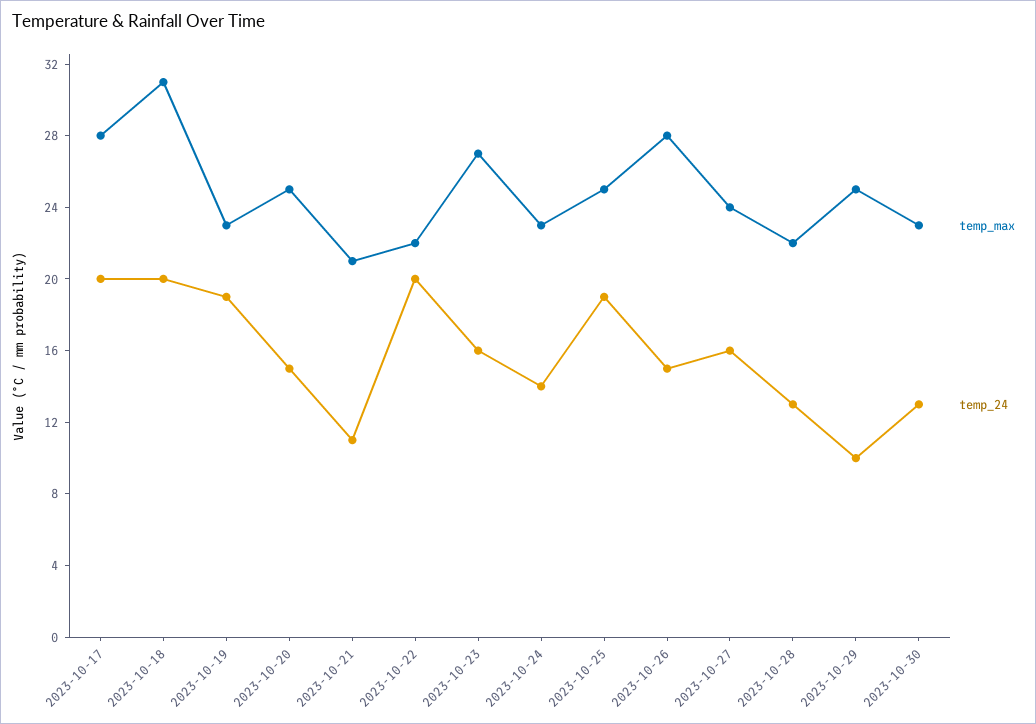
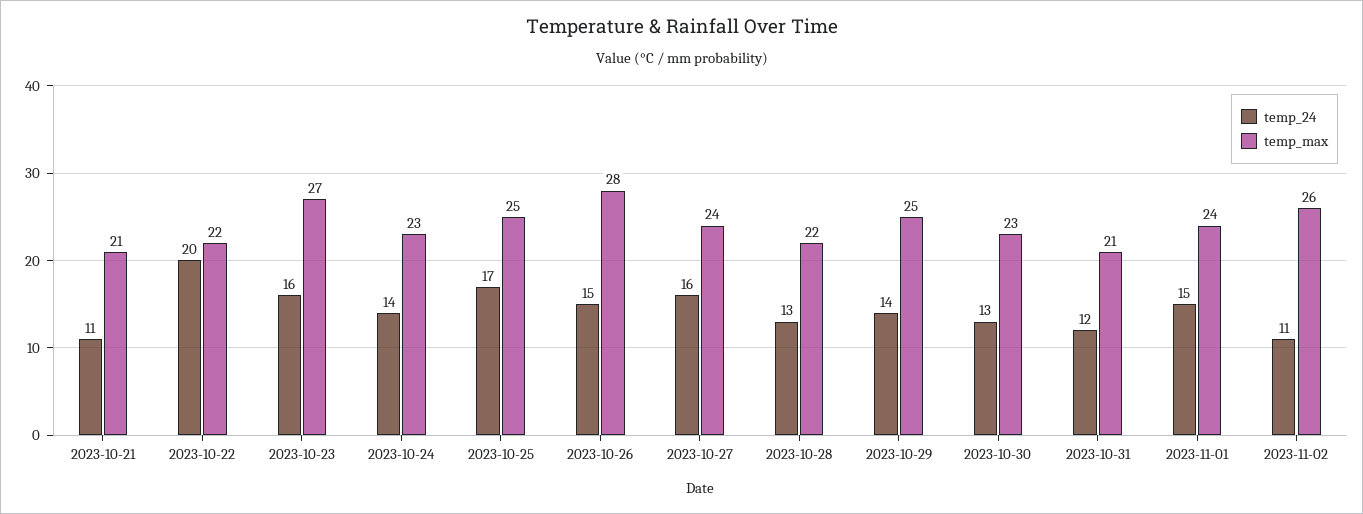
temp_max, 2023-10-17: 28 -> none
temp_24, 2023-10-17: 20 -> none
temp_max, 2023-10-18: 31 -> none
temp_24, 2023-10-18: 20 -> none
temp_max, 2023-10-19: 23 -> none
temp_24, 2023-10-19: 19 -> none
temp_max, 2023-10-20: 25 -> none
temp_24, 2023-10-20: 15 -> none
temp_24, 2023-10-25: 19 -> 17
temp_24, 2023-10-29: 10 -> 14
temp_24, 2023-10-31: none -> 12
temp_max, 2023-10-31: none -> 21
temp_24, 2023-11-01: none -> 15
temp_max, 2023-11-01: none -> 24
temp_24, 2023-11-02: none -> 11
temp_max, 2023-11-02: none -> 26

